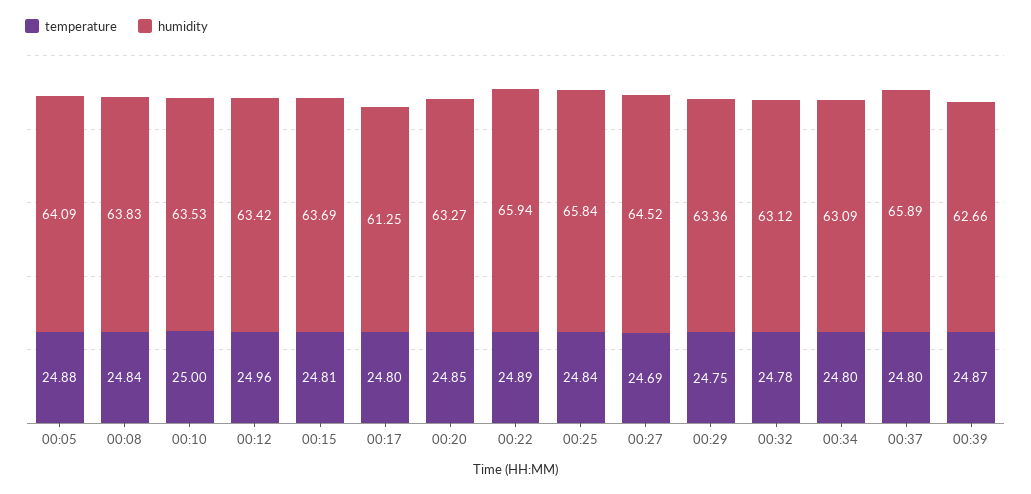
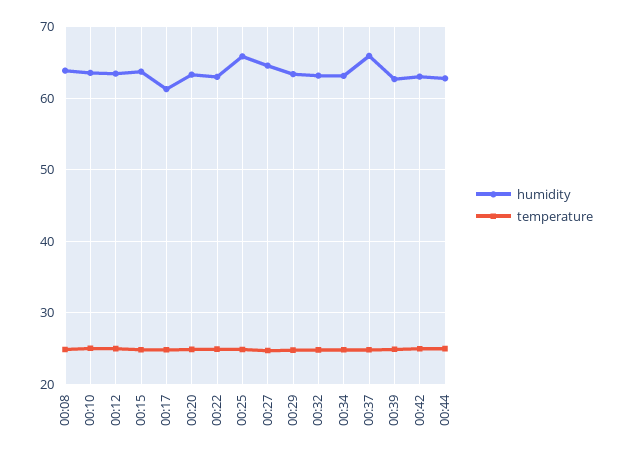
temperature, 00:05: 24.88 -> none
humidity, 00:05: 64.09 -> none
humidity, 00:22: 65.94 -> 63
humidity, 00:42: none -> 63
temperature, 00:42: none -> 25
humidity, 00:44: none -> 63
temperature, 00:44: none -> 25

